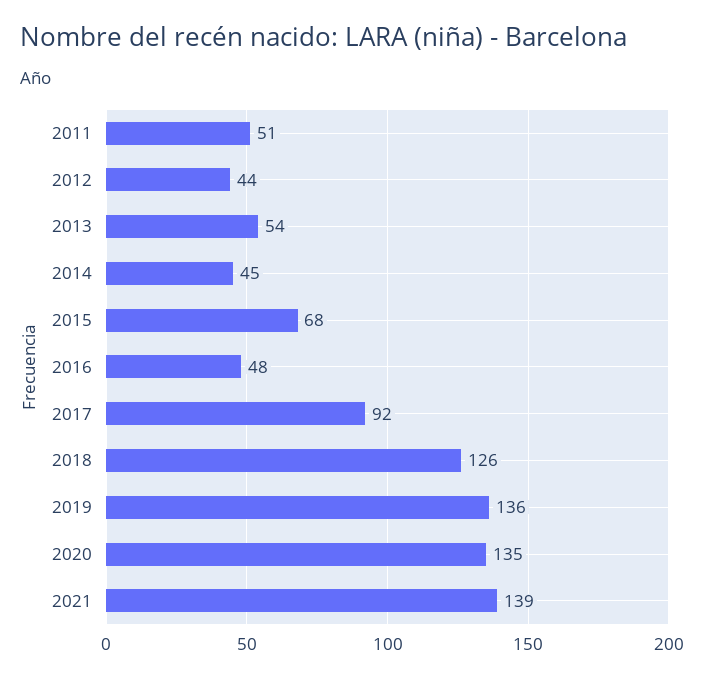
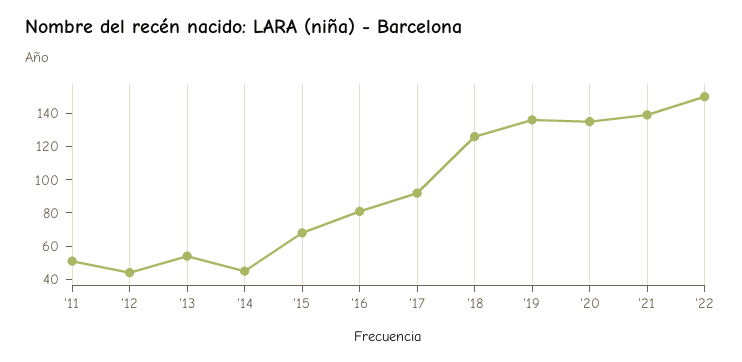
2016: 48 -> 80
'22: none -> 150

